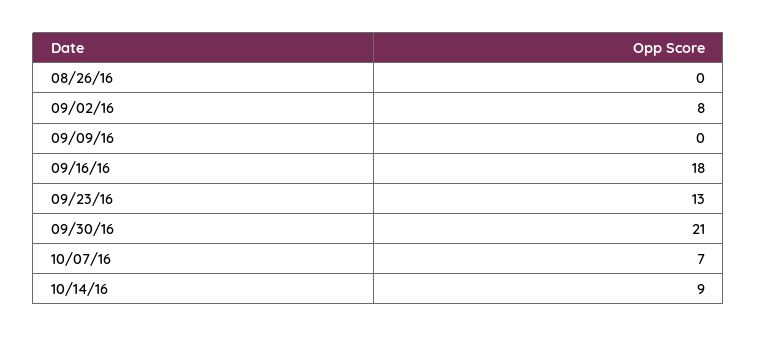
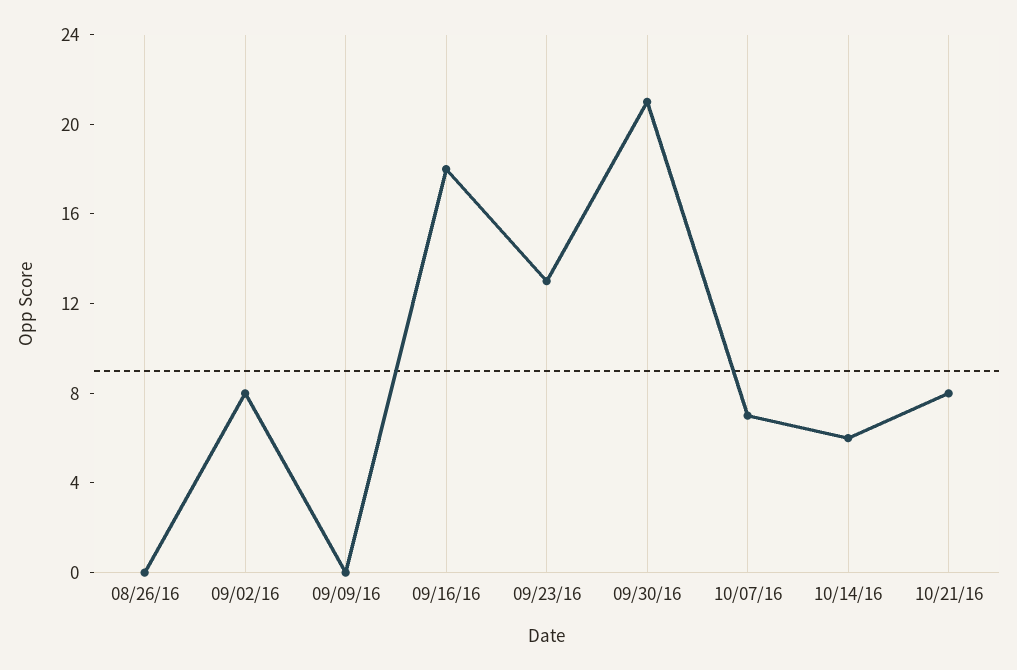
10/14/16: 9 -> 6
10/21/16: none -> 8

